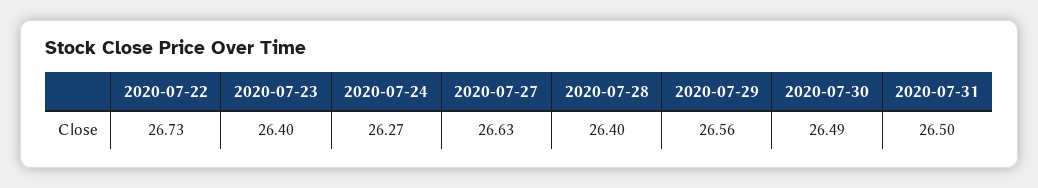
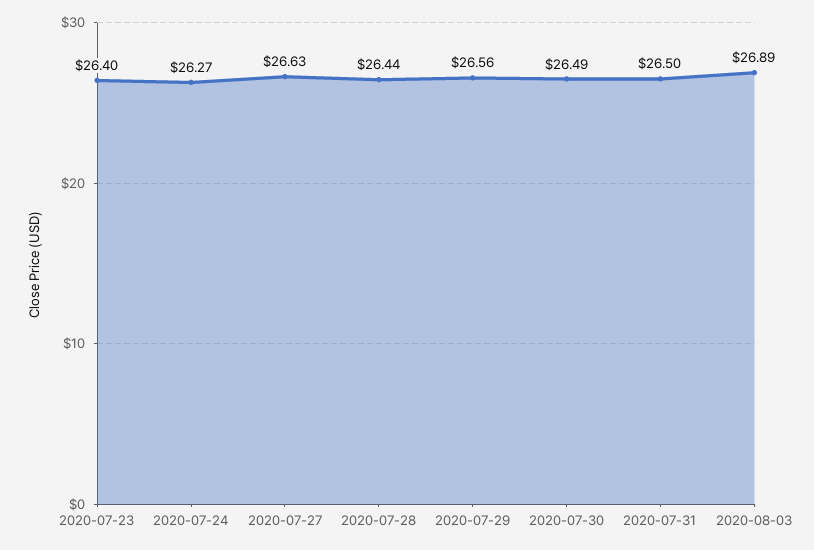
2020-07-22: 26.73 -> none
2020-07-28: 26.4 -> 26.44
2020-08-03: none -> 26.89

